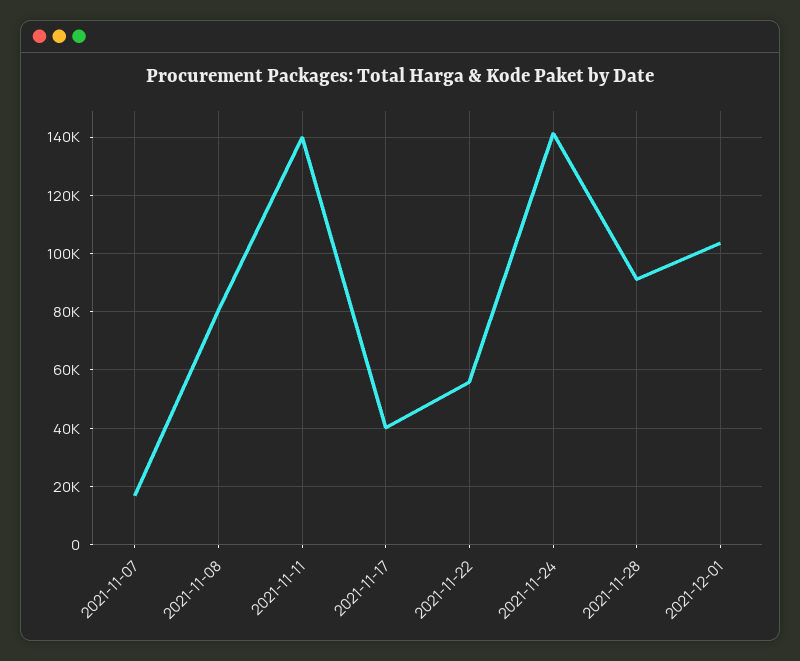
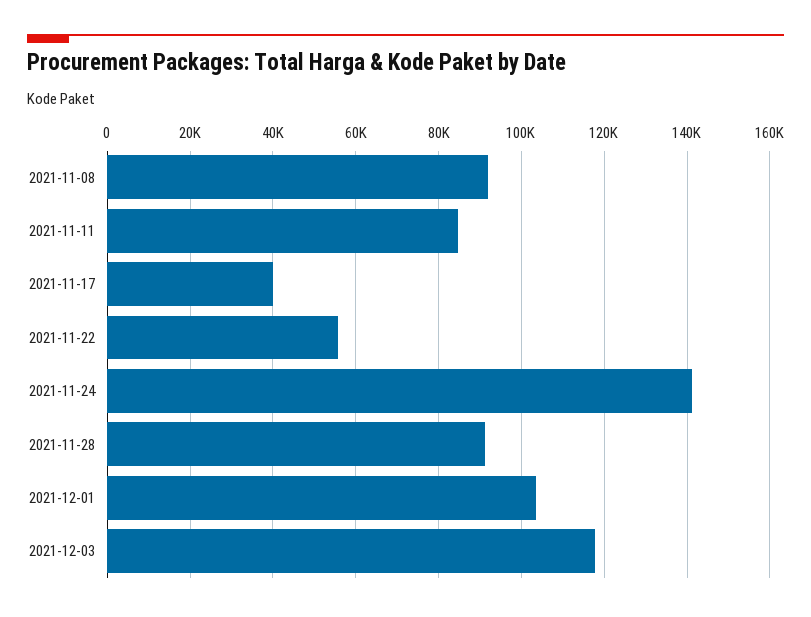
2021-11-07: 17500 -> none
2021-11-08: 80000 -> 92000
2021-11-11: 140000 -> 84000
2021-12-03: none -> 118000

